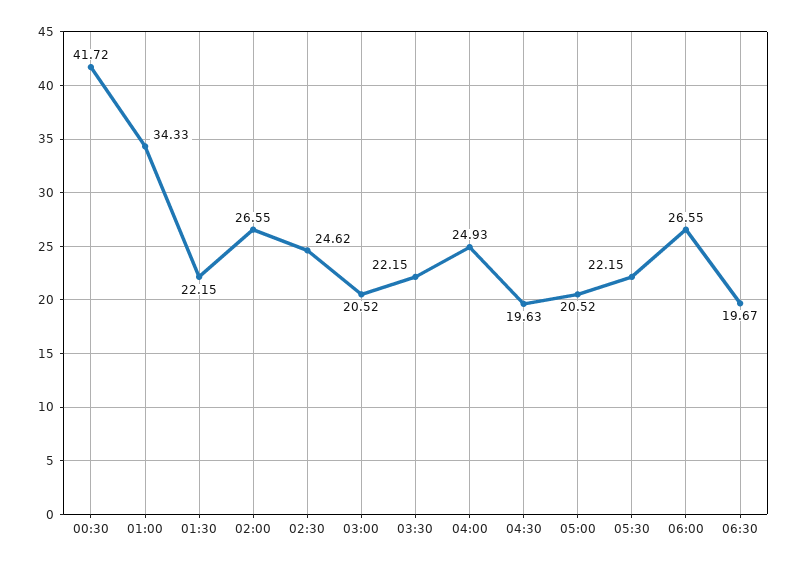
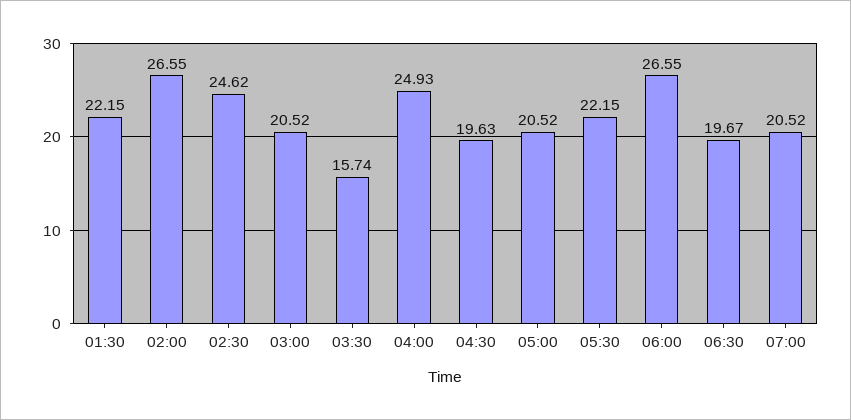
00:30: 41.72 -> none
01:00: 34.33 -> none
03:30: 22.15 -> 15.74
07:00: none -> 20.52

